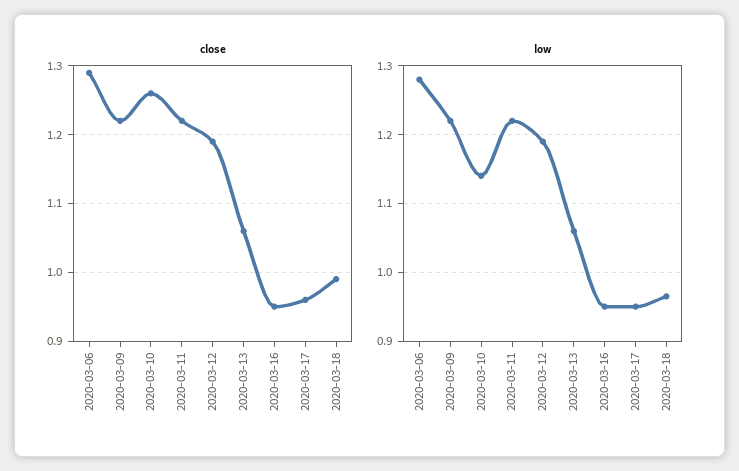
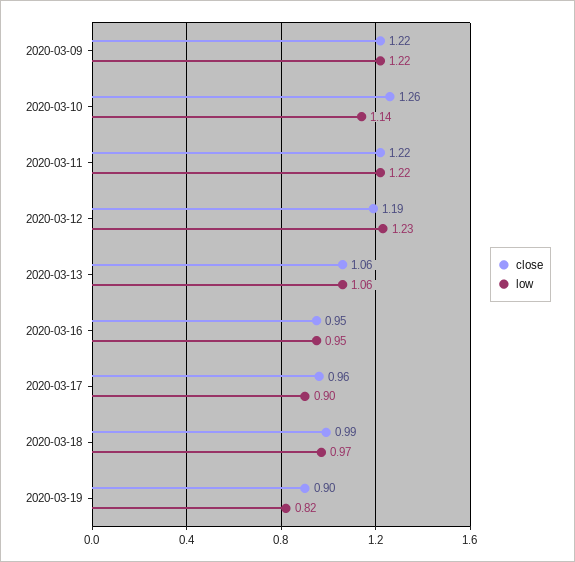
close, 2020-03-06: 1.29 -> none
low, 2020-03-06: 1.28 -> none
low, 2020-03-12: 1.19 -> 1.23
low, 2020-03-17: 0.95 -> 0.9
close, 2020-03-19: none -> 0.9
low, 2020-03-19: none -> 0.82

